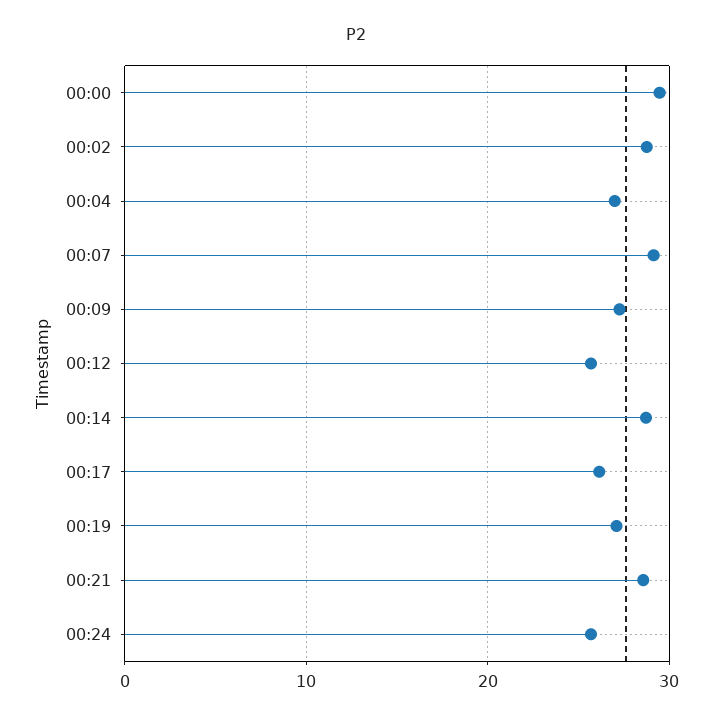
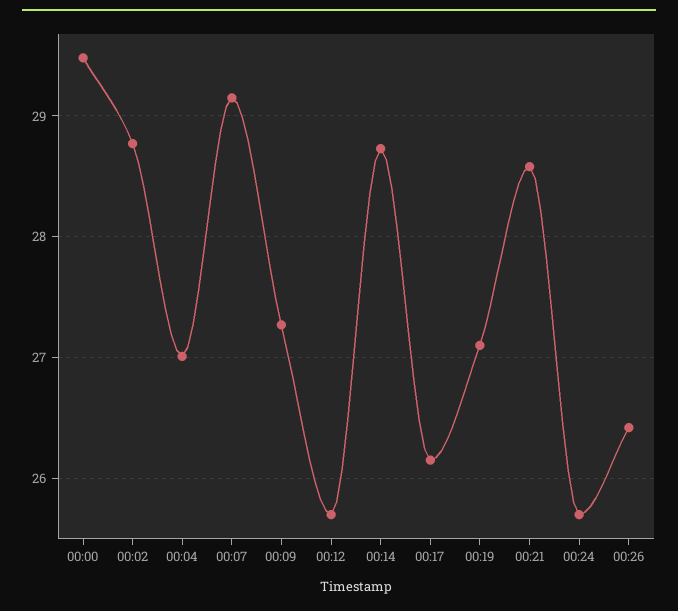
00:26: none -> 26.4

